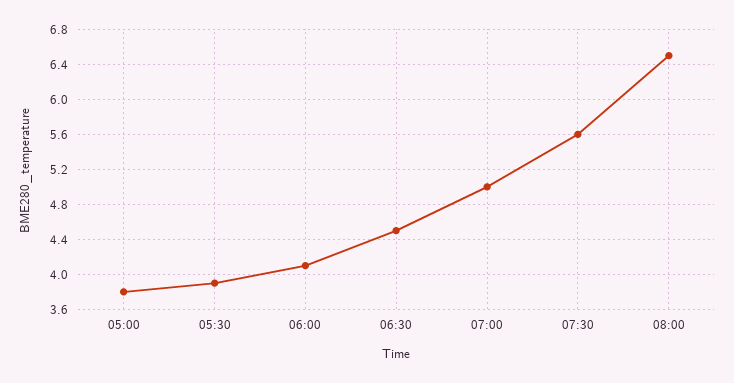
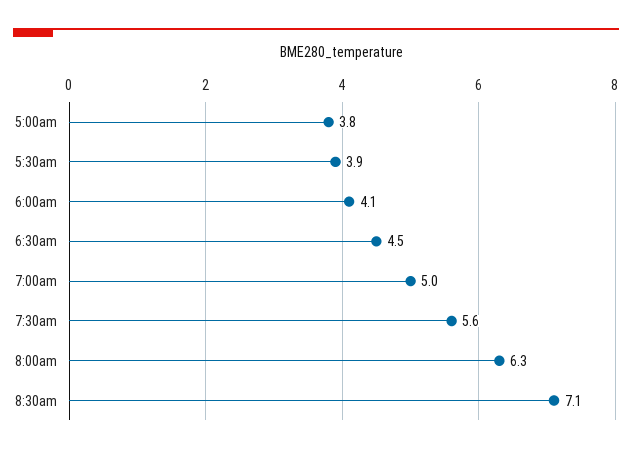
08:00: 6.5 -> 6.3
8:30am: none -> 7.1

